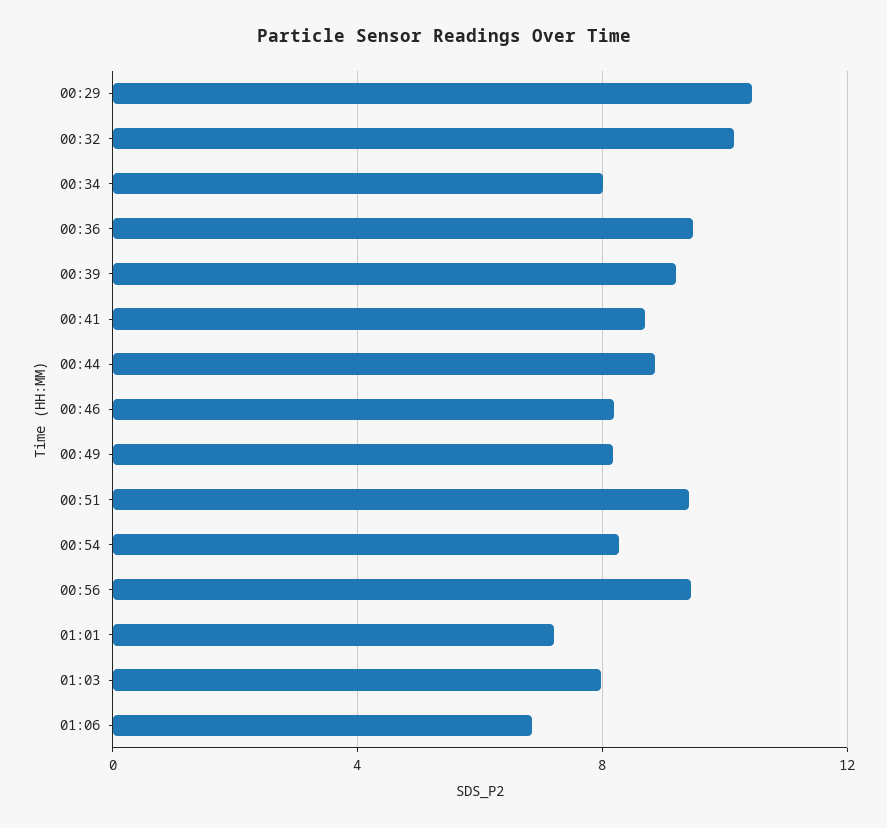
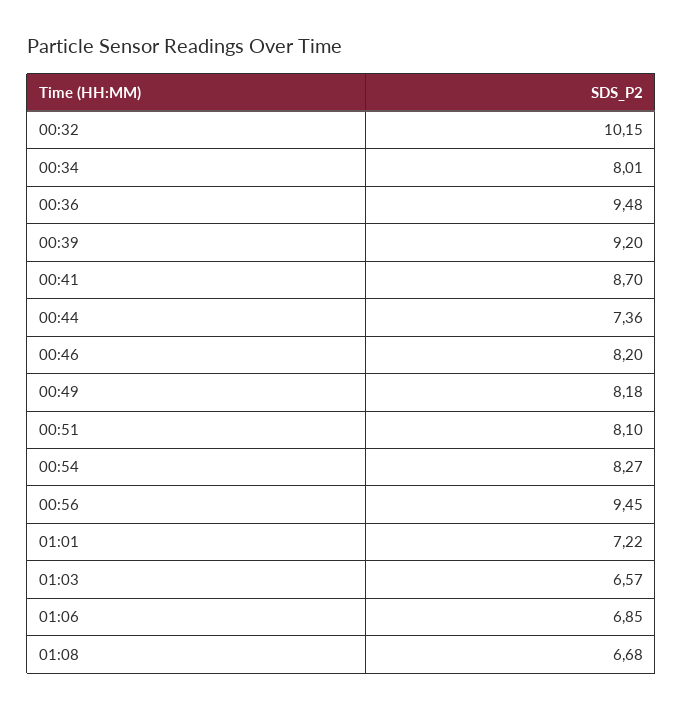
00:29: 10.5 -> none
00:44: 9 -> 7.36
00:51: 9.5 -> 8.1
01:03: 8 -> 6.57
01:08: none -> 6.68

